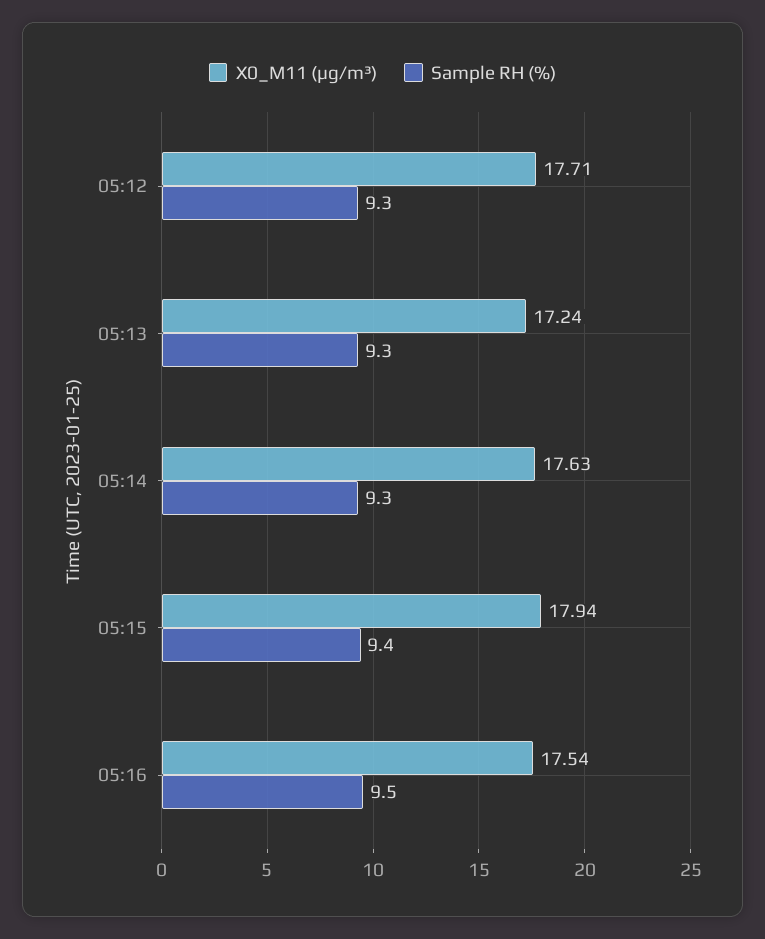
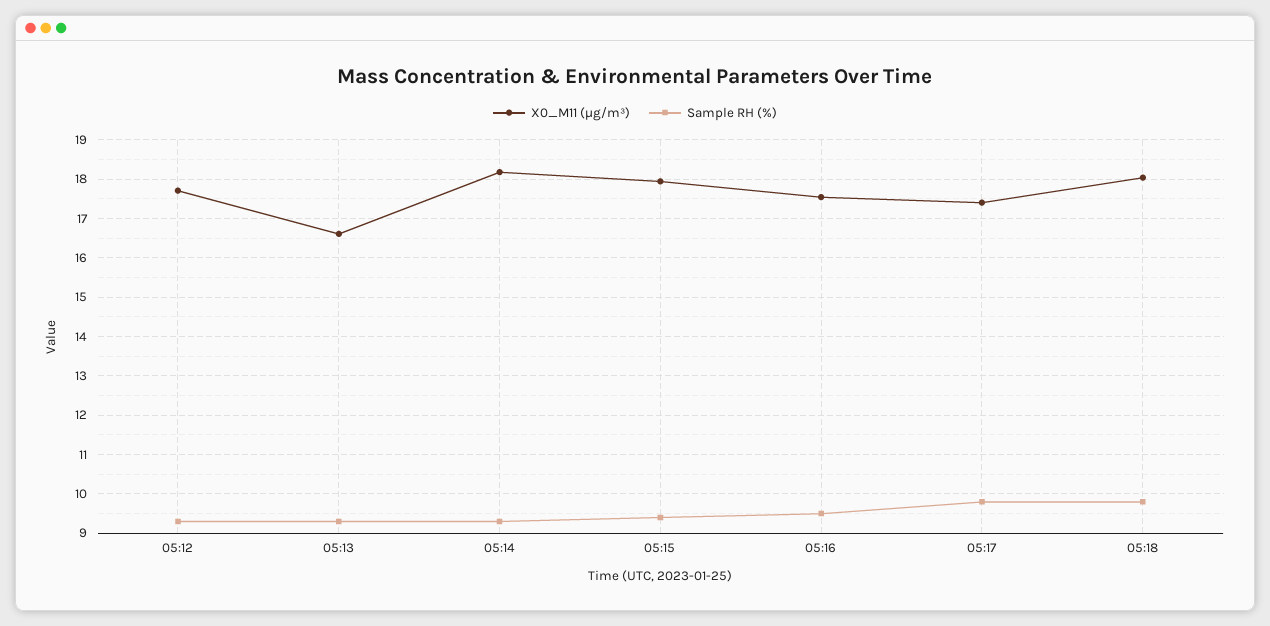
X0_M11 (μg/m³), 05:13: 17.24 -> 16.6
X0_M11 (μg/m³), 05:14: 17.63 -> 18.2
X0_M11 (μg/m³), 05:17: none -> 17.4
Sample RH (%), 05:17: none -> 9.8
X0_M11 (μg/m³), 05:18: none -> 18
Sample RH (%), 05:18: none -> 9.8

